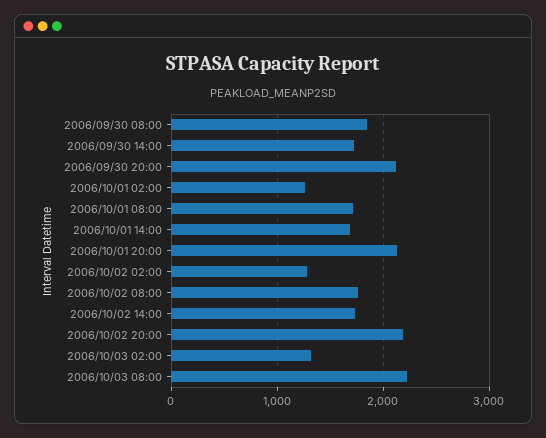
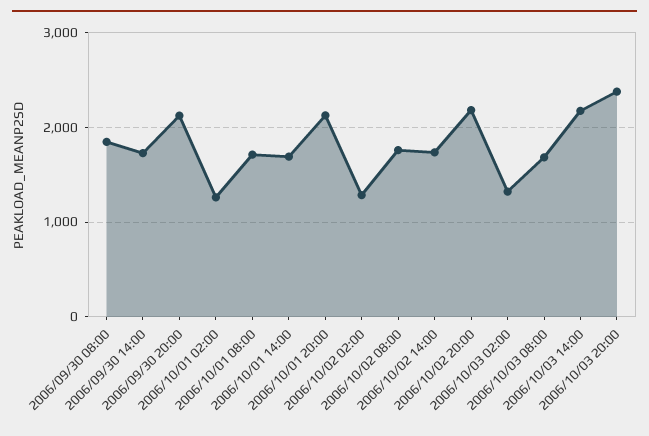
2006/10/03 08:00: 2200 -> 1700
2006/10/03 14:00: none -> 2200
2006/10/03 20:00: none -> 2400

